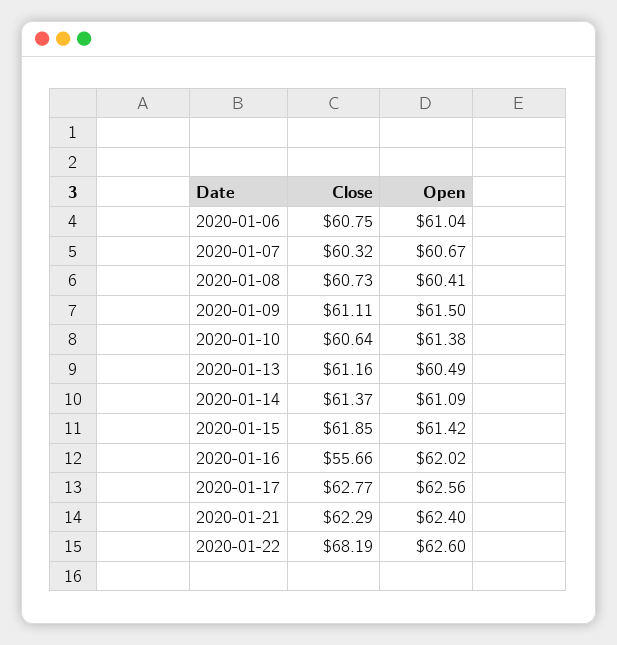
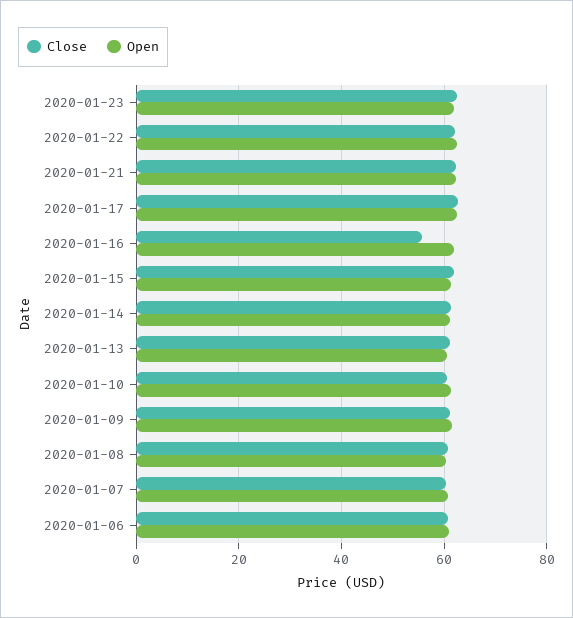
Close, 2020-01-22: 68.19 -> 62
Close, 2020-01-23: none -> 62
Open, 2020-01-23: none -> 62

